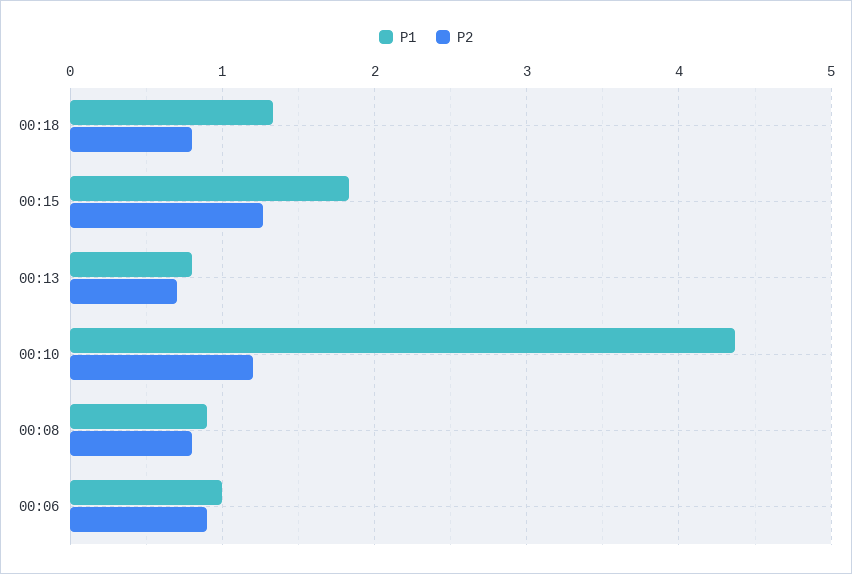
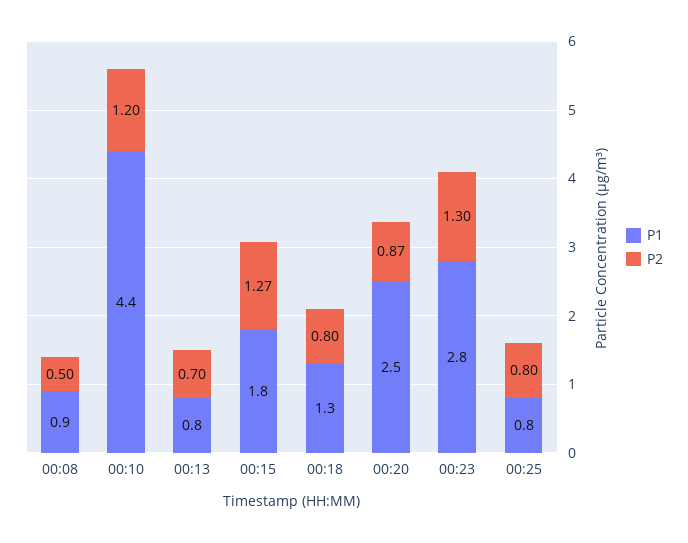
P2, 00:08: 0.8 -> 0.5
P1, 00:06: 1 -> none
P2, 00:06: 0.9 -> none
P1, 00:20: none -> 2.5
P2, 00:20: none -> 0.87
P1, 00:23: none -> 2.8
P2, 00:23: none -> 1.3
P1, 00:25: none -> 0.8
P2, 00:25: none -> 0.8

